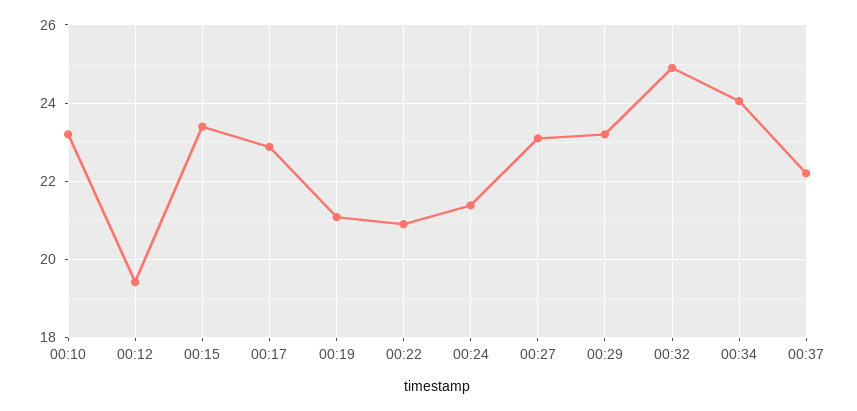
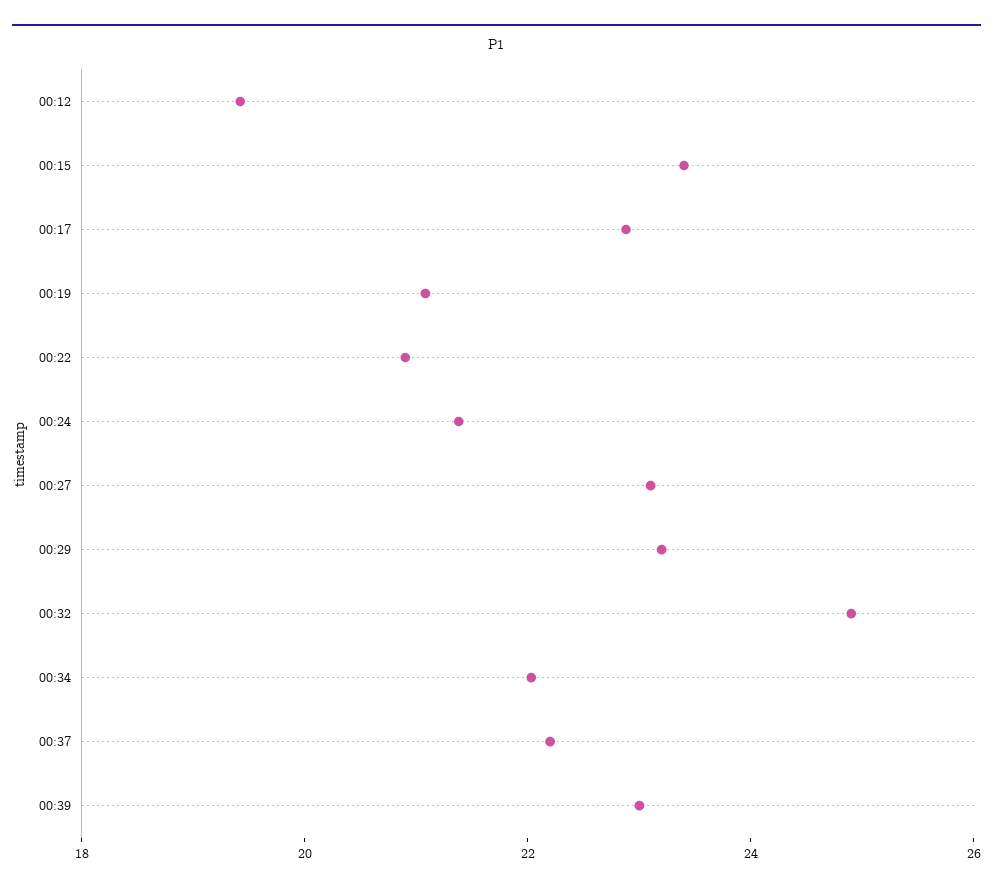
00:10: 23.2 -> none
00:34: 24 -> 22
00:39: none -> 23

